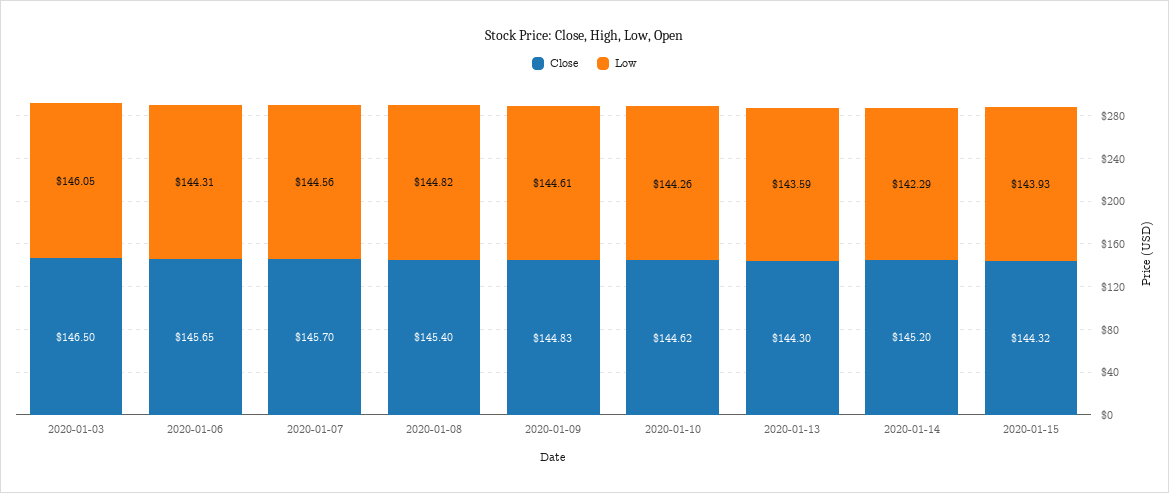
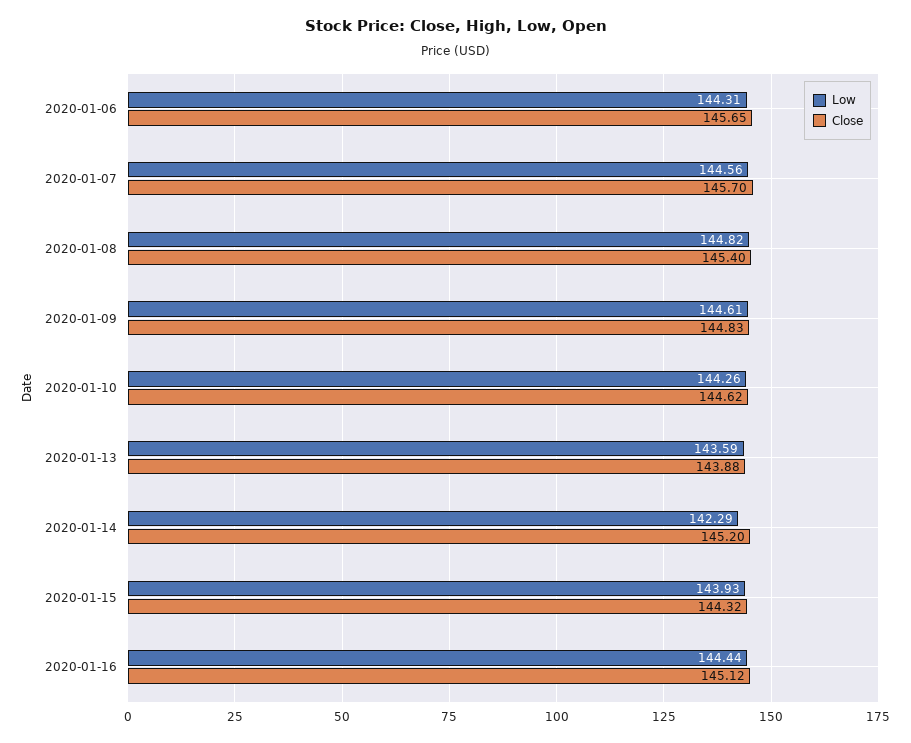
Close, 2020-01-03: 146.5 -> none
Low, 2020-01-03: 146.05 -> none
Close, 2020-01-13: 144.3 -> 143.88
Low, 2020-01-16: none -> 144.44
Close, 2020-01-16: none -> 145.12

